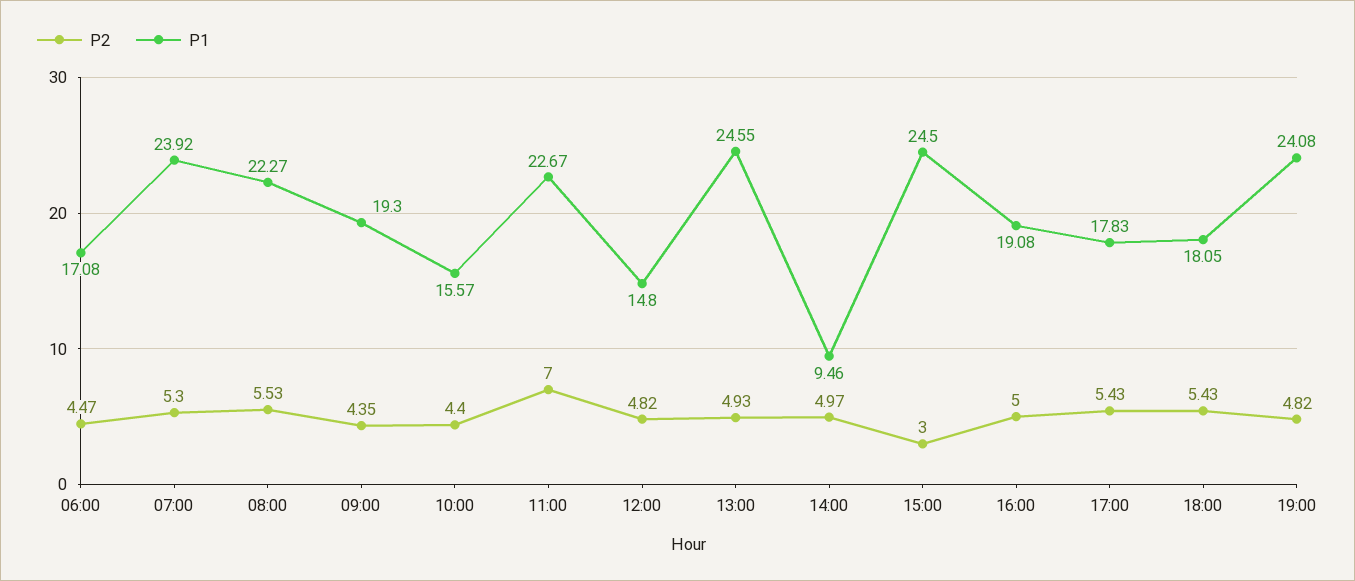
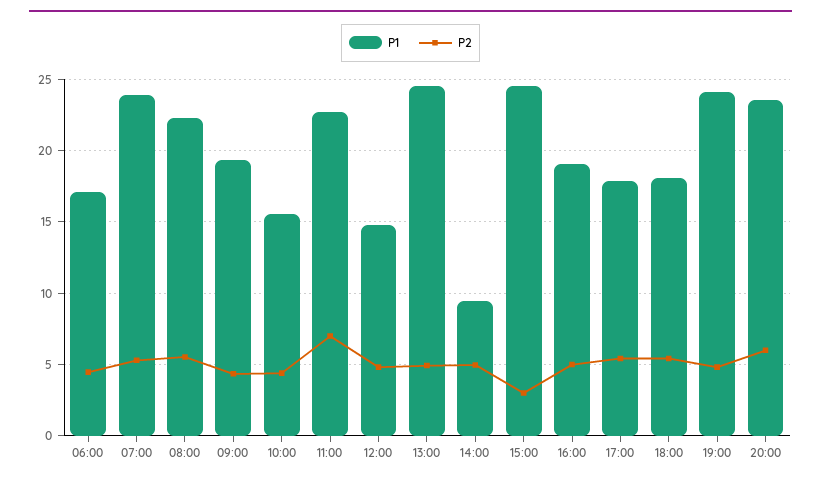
P1, 20:00: none -> 23.5
P2, 20:00: none -> 6

